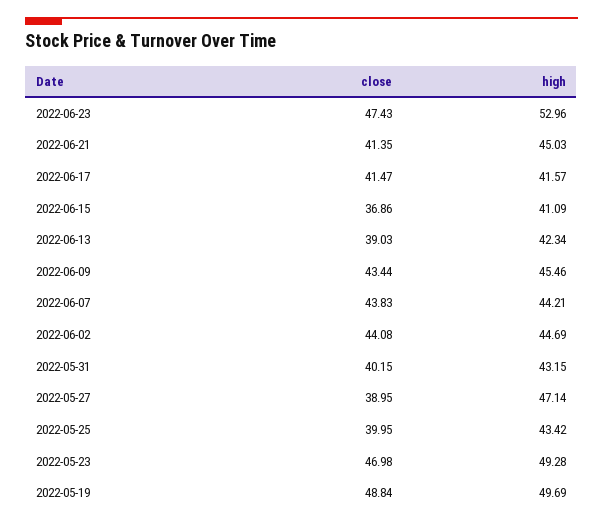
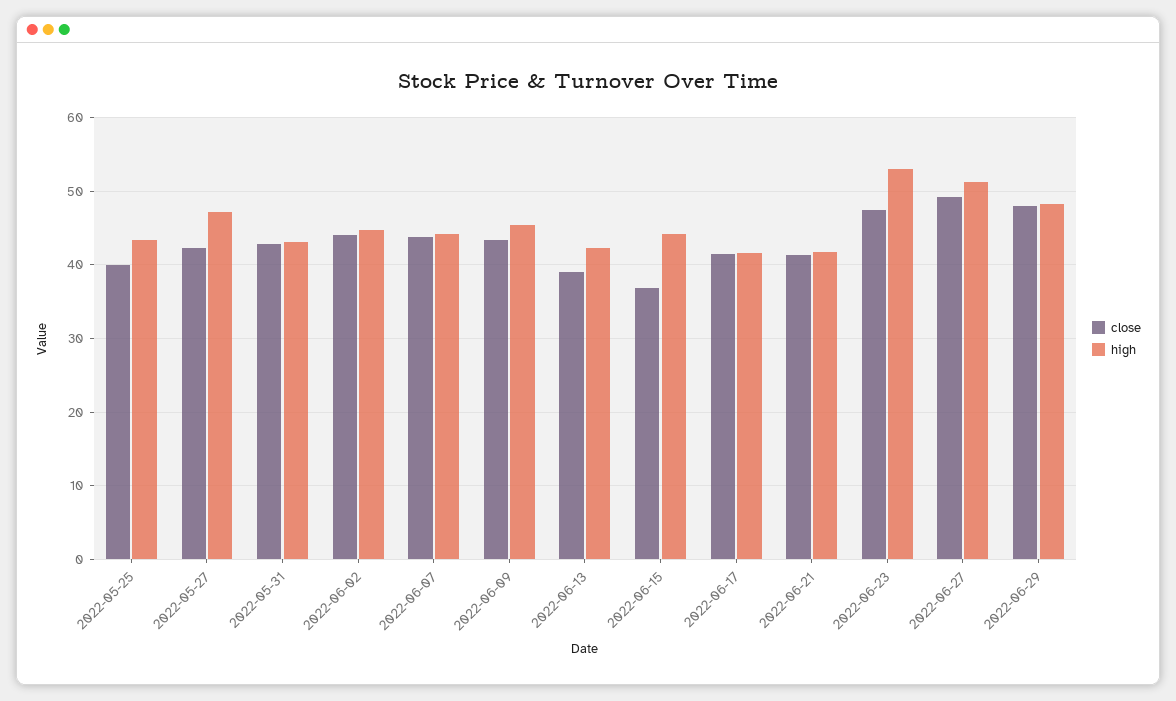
high, 2022-06-21: 45.03 -> 42
high, 2022-06-15: 41.09 -> 44
close, 2022-05-31: 40.15 -> 43
close, 2022-05-27: 38.95 -> 42
close, 2022-05-23: 46.98 -> none
high, 2022-05-23: 49.28 -> none
close, 2022-05-19: 48.84 -> none
high, 2022-05-19: 49.69 -> none
close, 2022-06-27: none -> 49
high, 2022-06-27: none -> 51
close, 2022-06-29: none -> 48
high, 2022-06-29: none -> 48

